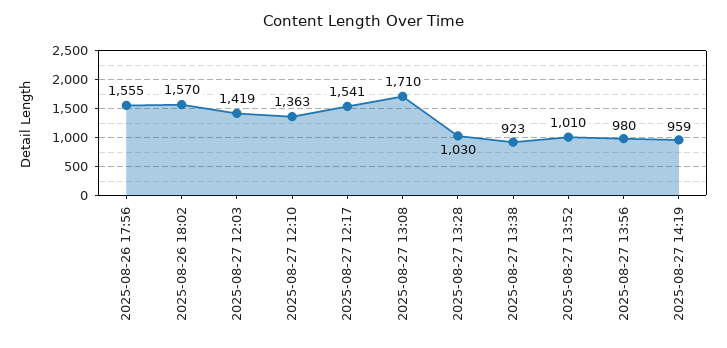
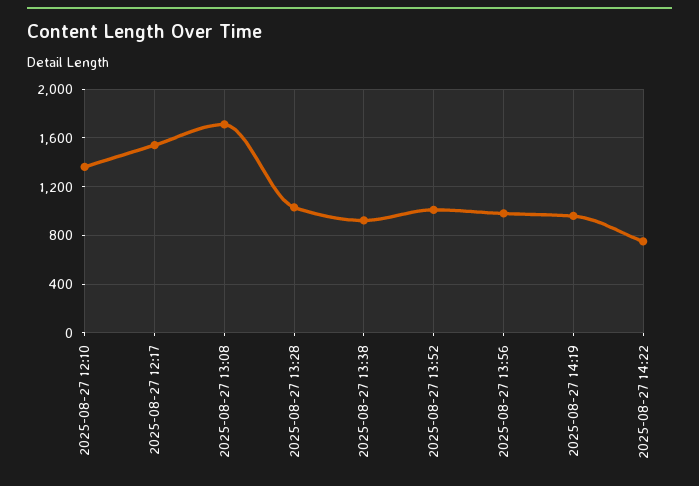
2025-08-26 17:56: 1555 -> none
2025-08-26 18:02: 1570 -> none
2025-08-27 12:03: 1419 -> none
2025-08-27 14:22: none -> 750

